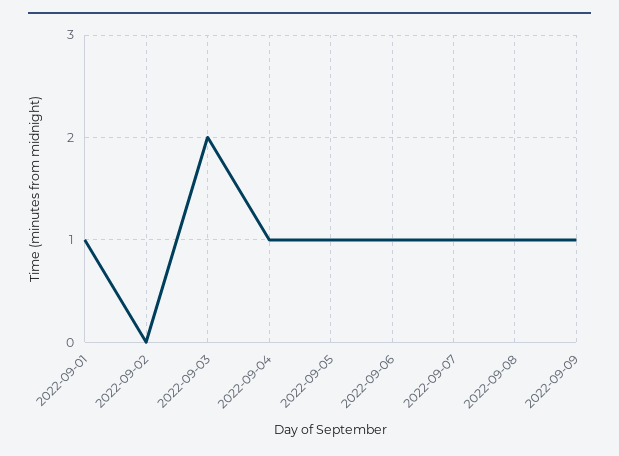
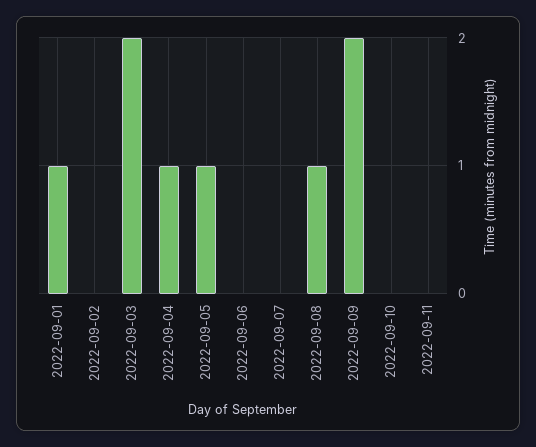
2022-09-06: 1 -> 0
2022-09-07: 1 -> 0
2022-09-09: 1 -> 2
2022-09-10: none -> 0
2022-09-11: none -> 0

